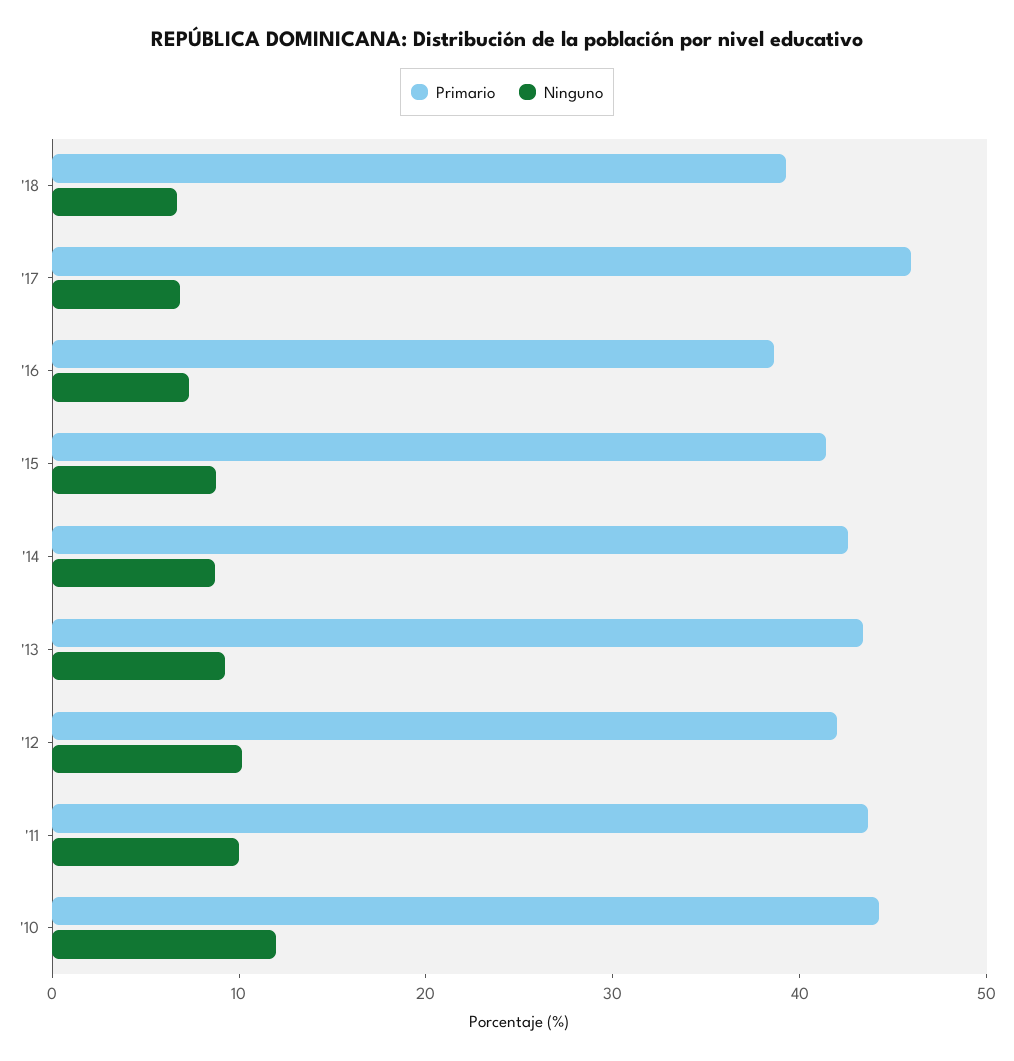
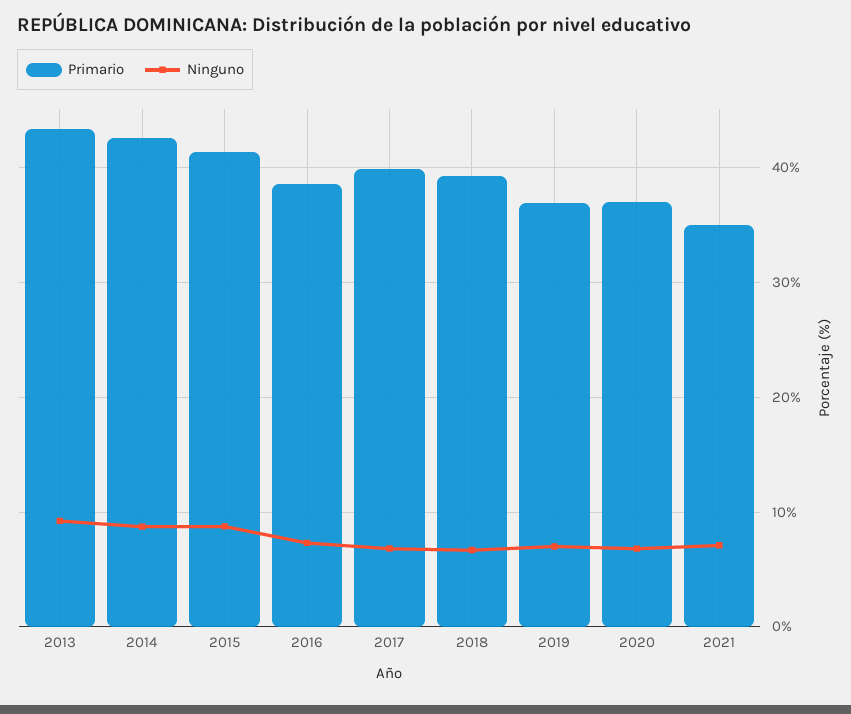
Primario, '17: 46 -> 40
Primario, '12: 42 -> none
Ninguno, '12: 10 -> none
Primario, '11: 44 -> none
Ninguno, '11: 10 -> none
Primario, '10: 44 -> none
Ninguno, '10: 12 -> none
Primario, 2019: none -> 37
Ninguno, 2019: none -> 7
Primario, 2020: none -> 37
Ninguno, 2020: none -> 7
Primario, 2021: none -> 35
Ninguno, 2021: none -> 7

